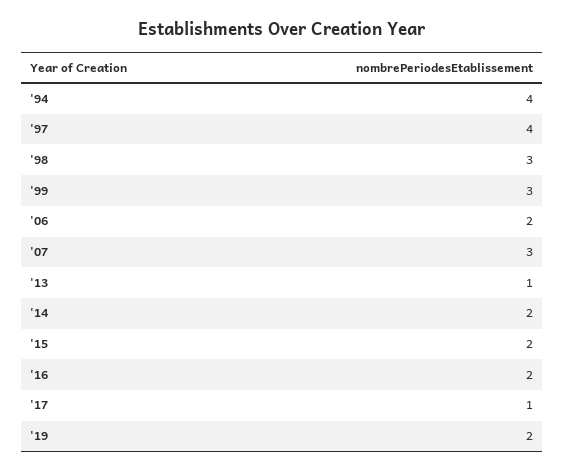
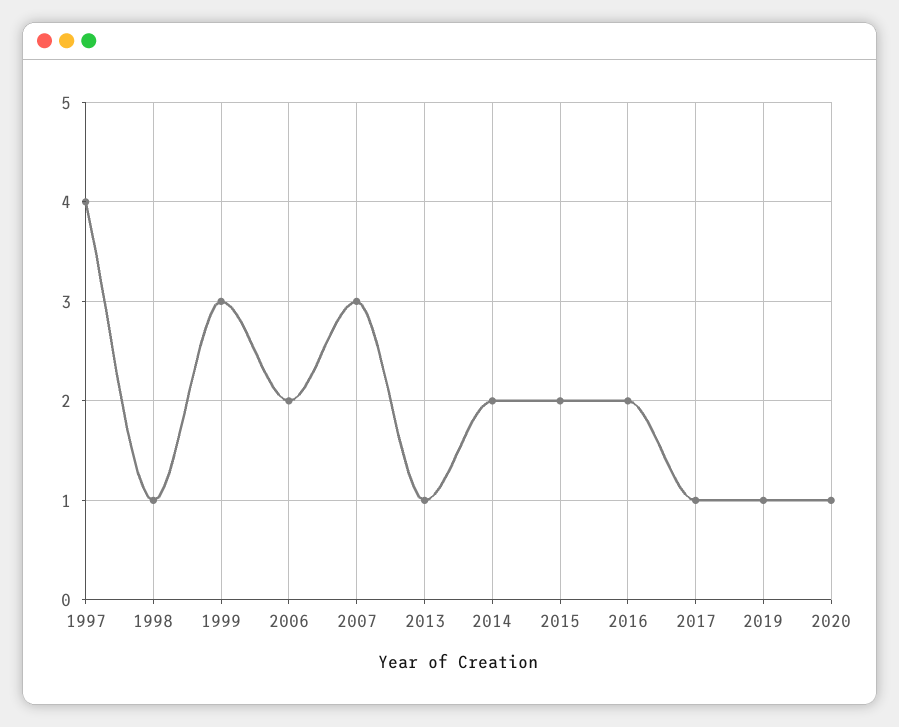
'94: 4 -> none
'98: 3 -> 1
'19: 2 -> 1
2020: none -> 1

